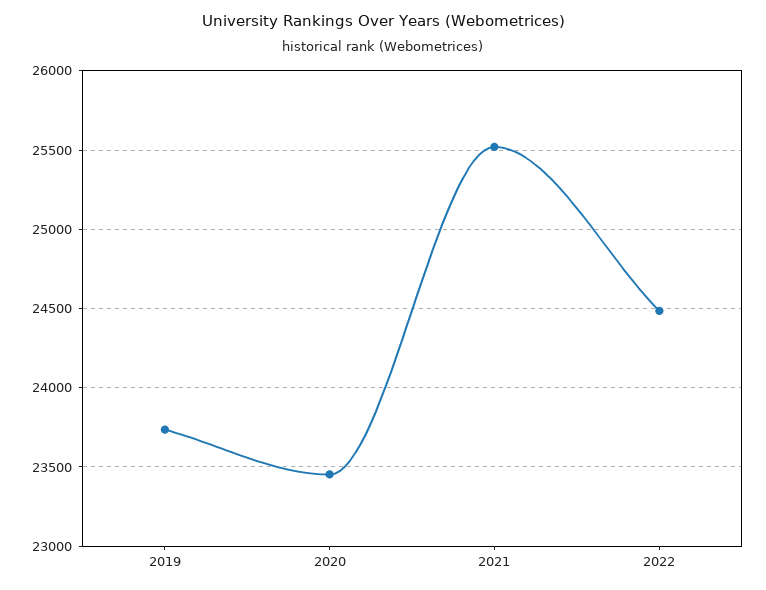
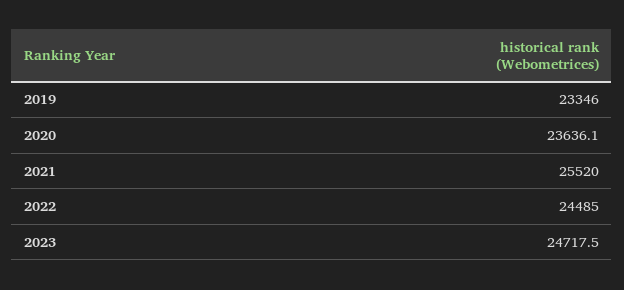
2019: 23750 -> 23346
2020: 23450 -> 23636.1
2023: none -> 24717.5

